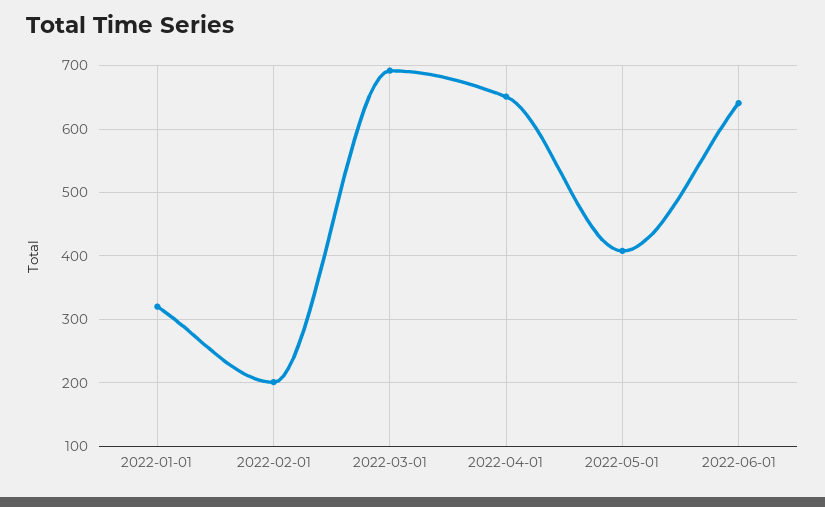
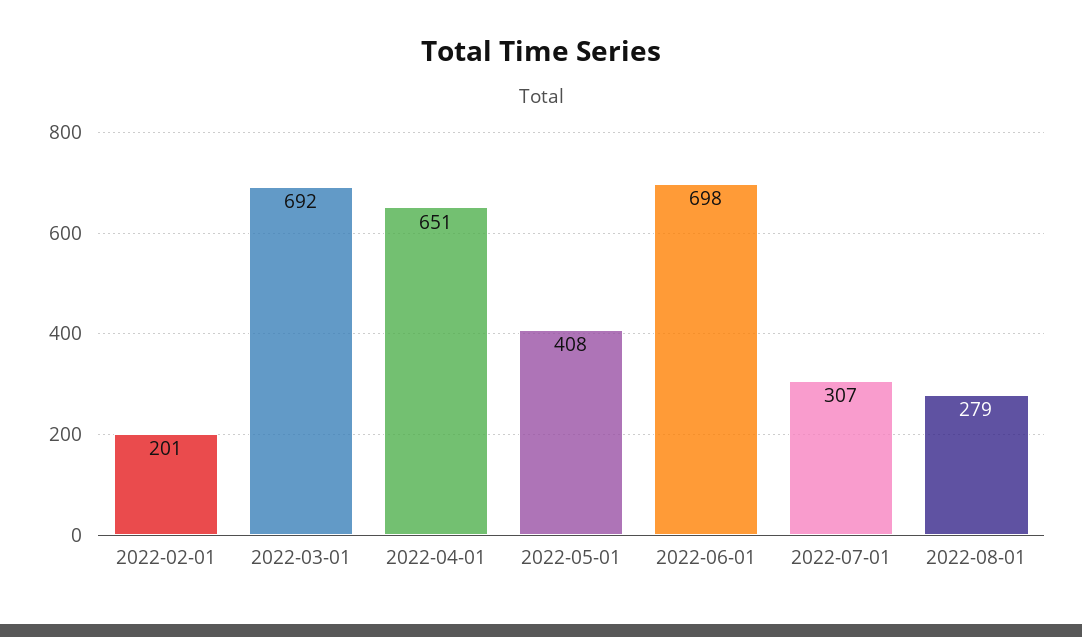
2022-01-01: 320 -> none
2022-06-01: 640 -> 698
2022-07-01: none -> 307
2022-08-01: none -> 279

